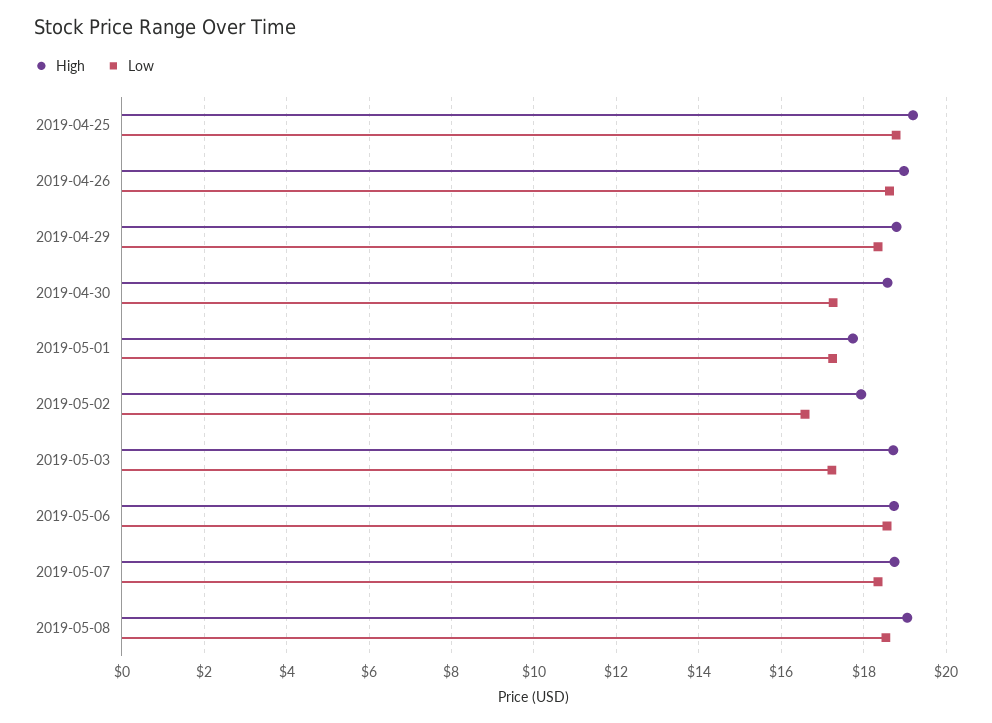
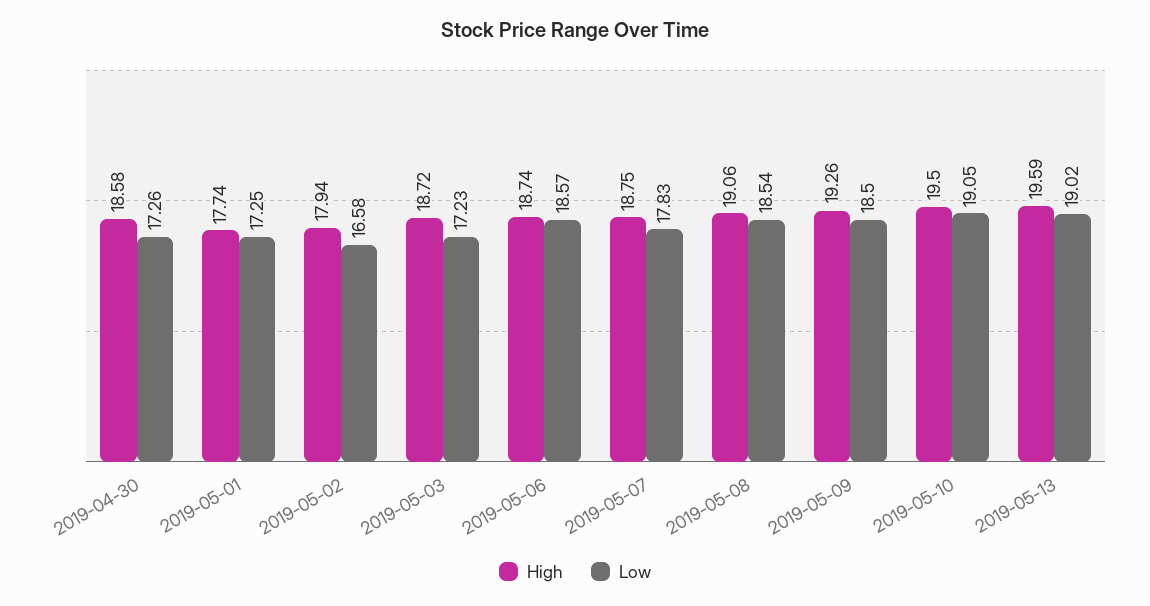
High, 2019-04-25: 19.2 -> none
Low, 2019-04-25: 18.8 -> none
High, 2019-04-26: 19 -> none
Low, 2019-04-26: 18.6 -> none
High, 2019-04-29: 18.8 -> none
Low, 2019-04-29: 18.4 -> none
Low, 2019-05-07: 18.4 -> 17.83
High, 2019-05-09: none -> 19.26
Low, 2019-05-09: none -> 18.5
High, 2019-05-10: none -> 19.5
Low, 2019-05-10: none -> 19.05
High, 2019-05-13: none -> 19.59
Low, 2019-05-13: none -> 19.02

